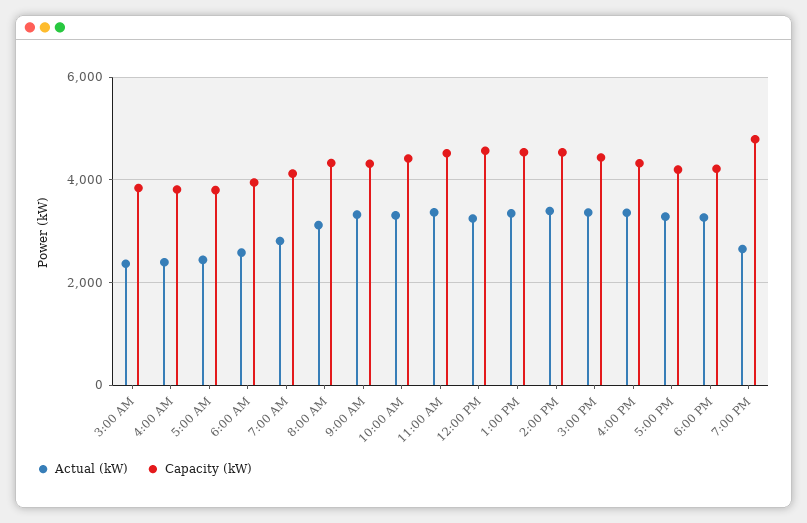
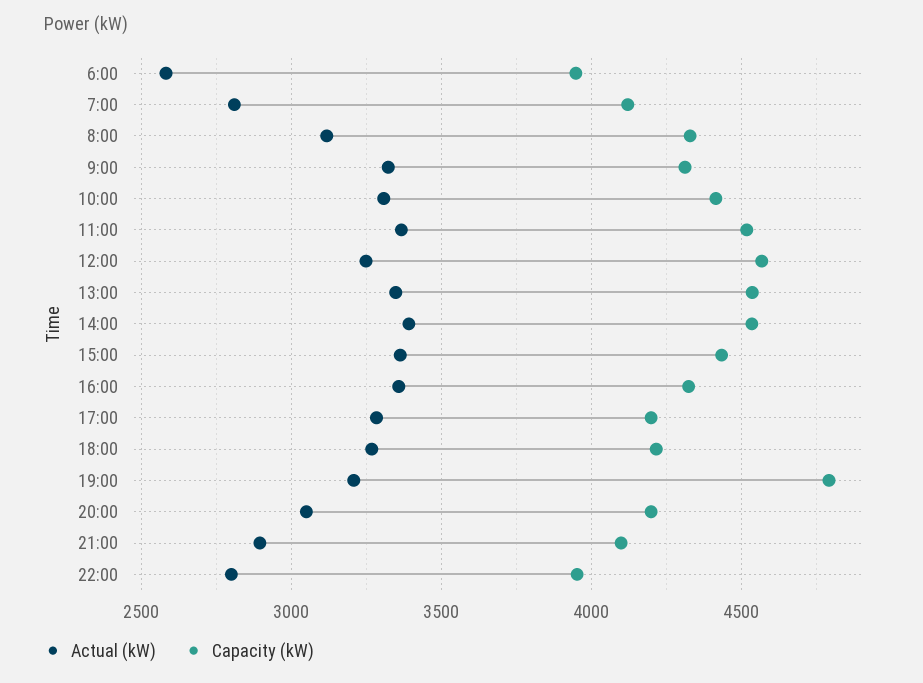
Actual (kW), 3:00 AM: 2400 -> none
Capacity (kW), 3:00 AM: 3800 -> none
Actual (kW), 4:00 AM: 2400 -> none
Capacity (kW), 4:00 AM: 3800 -> none
Actual (kW), 5:00 AM: 2400 -> none
Capacity (kW), 5:00 AM: 3800 -> none
Actual (kW), 7:00 PM: 2600 -> 3200
Actual (kW), 20:00: none -> 3050
Capacity (kW), 20:00: none -> 4200
Actual (kW), 21:00: none -> 2900
Capacity (kW), 21:00: none -> 4100
Actual (kW), 22:00: none -> 2800
Capacity (kW), 22:00: none -> 3950

